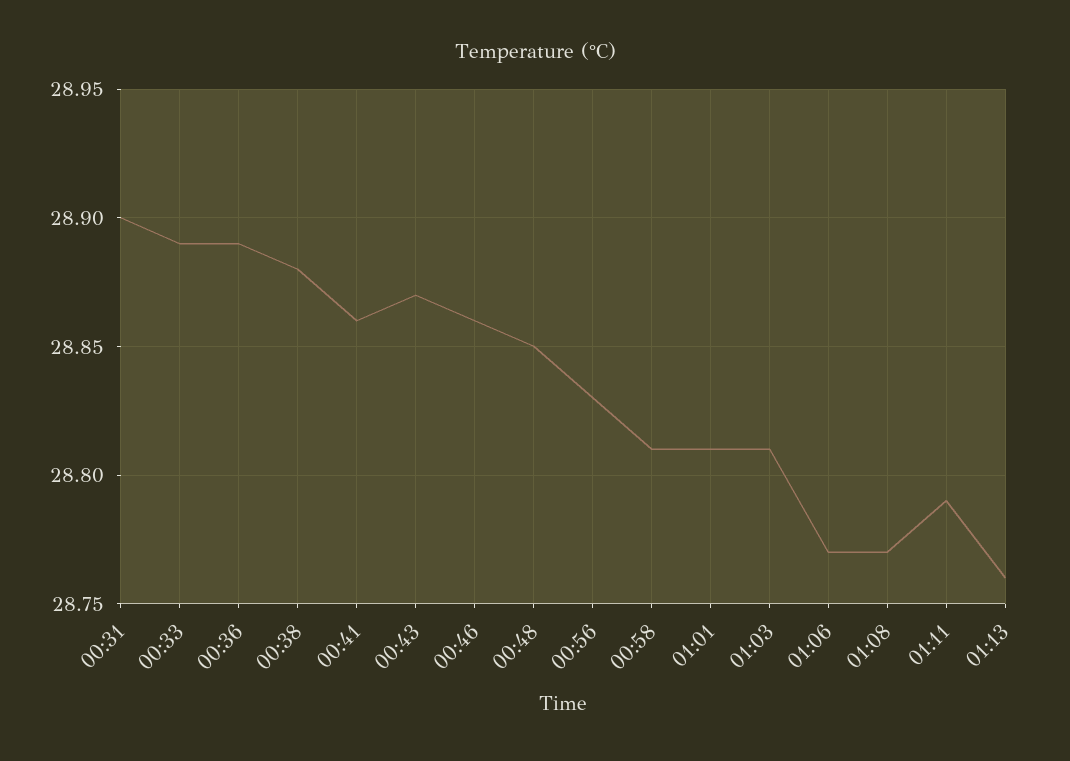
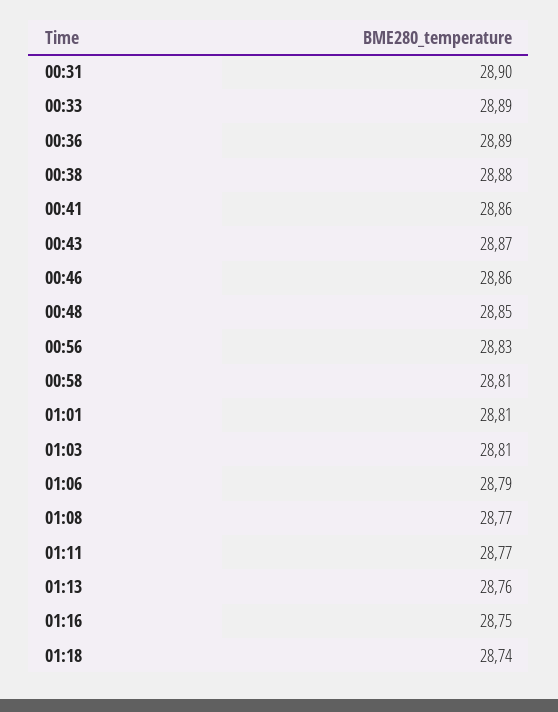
01:06: 28.77 -> 28.79
01:11: 28.79 -> 28.77
01:16: none -> 28.75
01:18: none -> 28.74

